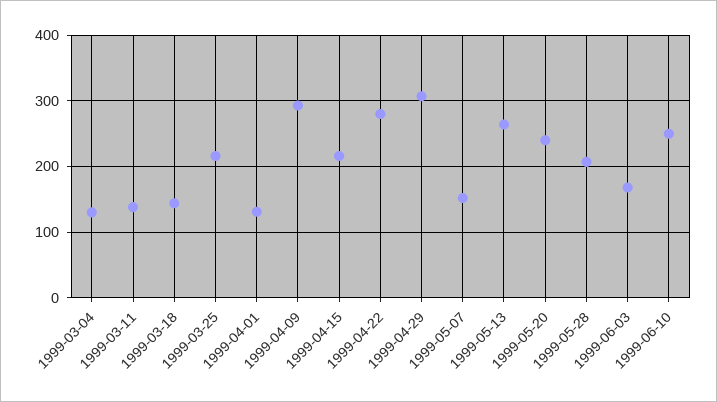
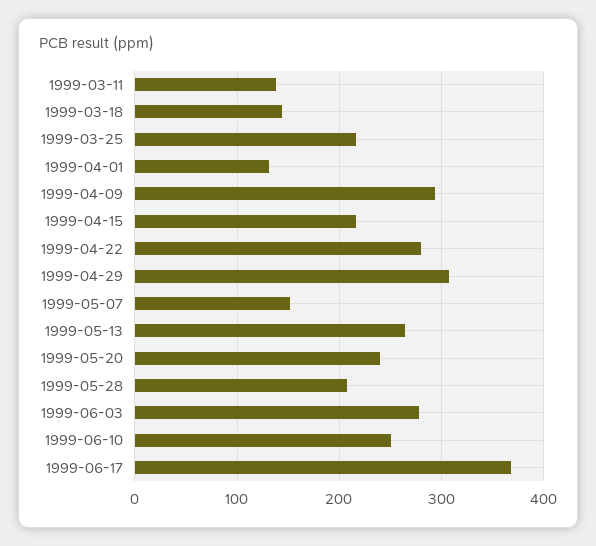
1999-03-04: 130 -> none
1999-06-03: 170 -> 280
1999-06-17: none -> 370

